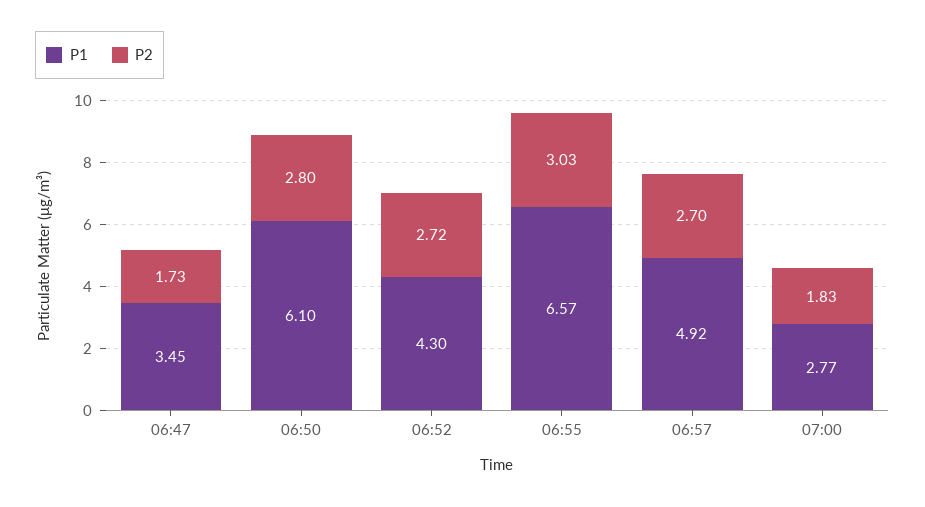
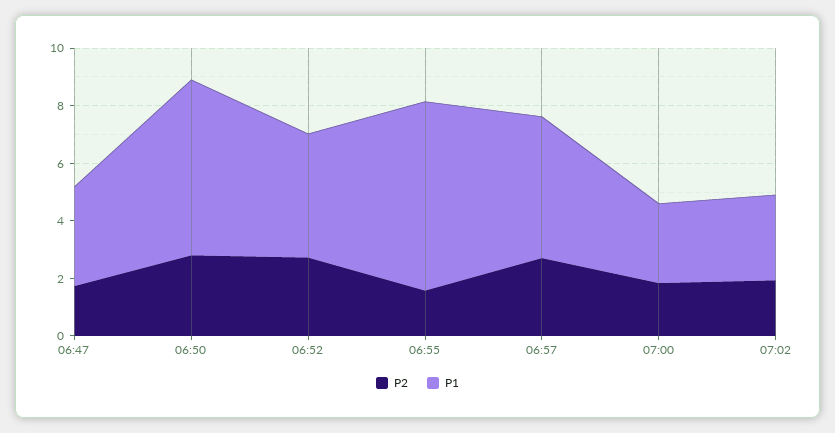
P2, 06:55: 3.03 -> 1.5
P2, 07:02: none -> 2
P1, 07:02: none -> 3

